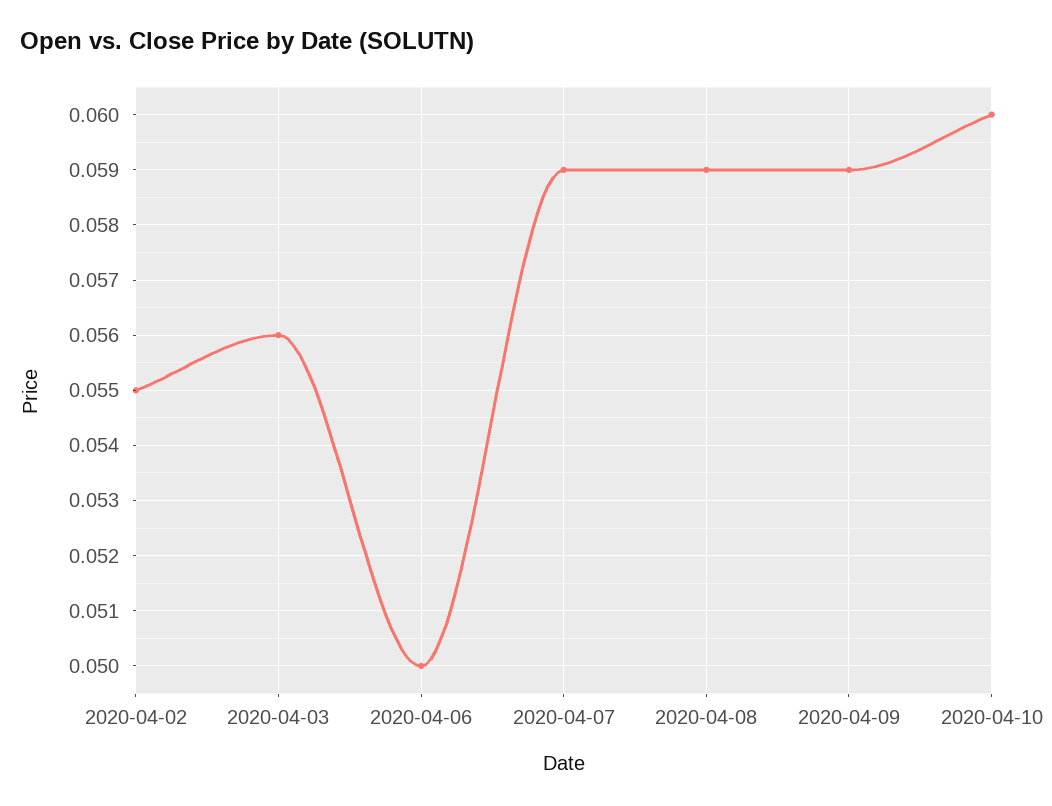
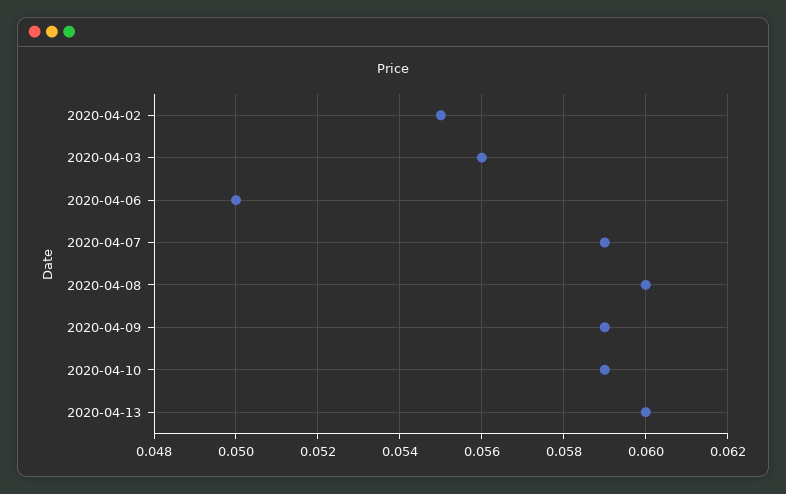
2020-04-08: 0.059 -> 0.06
2020-04-10: 0.06 -> 0.059
2020-04-13: none -> 0.06

